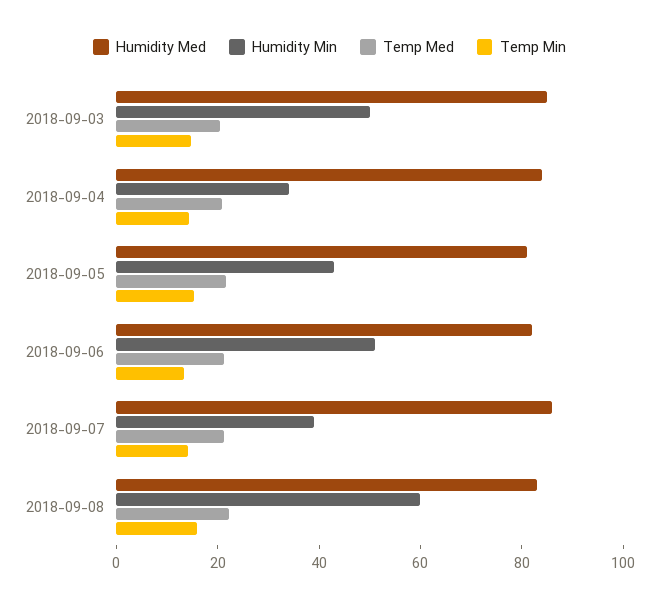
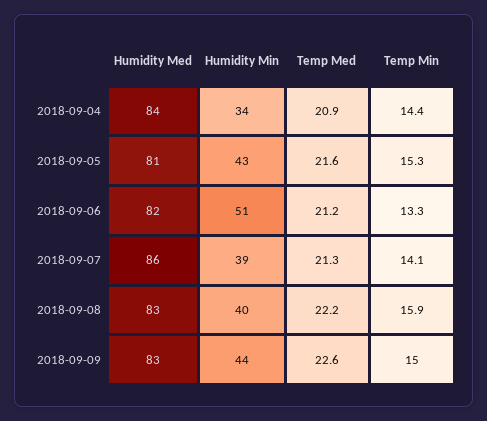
Humidity Med, 2018-09-03: 85 -> none
Humidity Min, 2018-09-03: 50 -> none
Temp Med, 2018-09-03: 20 -> none
Temp Min, 2018-09-03: 15 -> none
Humidity Min, 2018-09-08: 60 -> 40
Humidity Med, 2018-09-09: none -> 83
Humidity Min, 2018-09-09: none -> 44
Temp Med, 2018-09-09: none -> 22.6
Temp Min, 2018-09-09: none -> 15

